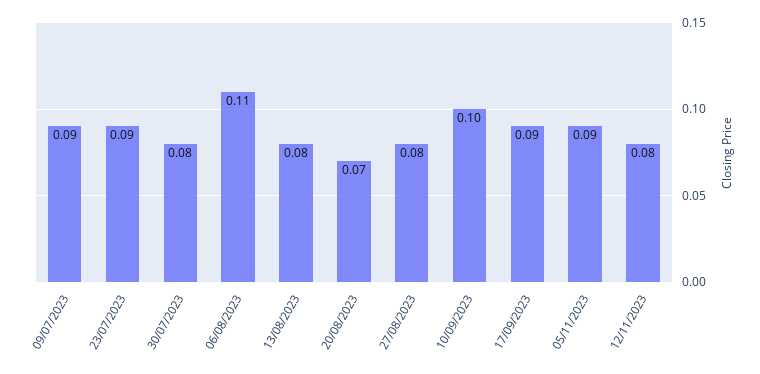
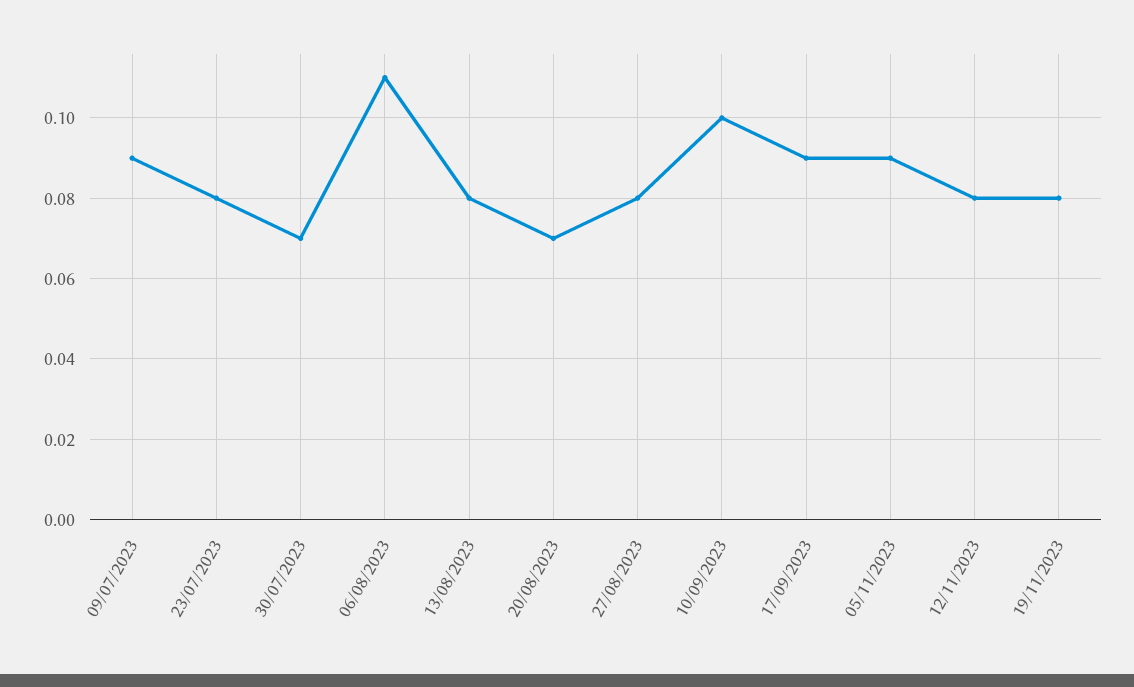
23/07/2023: 0.09 -> 0.08
30/07/2023: 0.08 -> 0.07
19/11/2023: none -> 0.08

